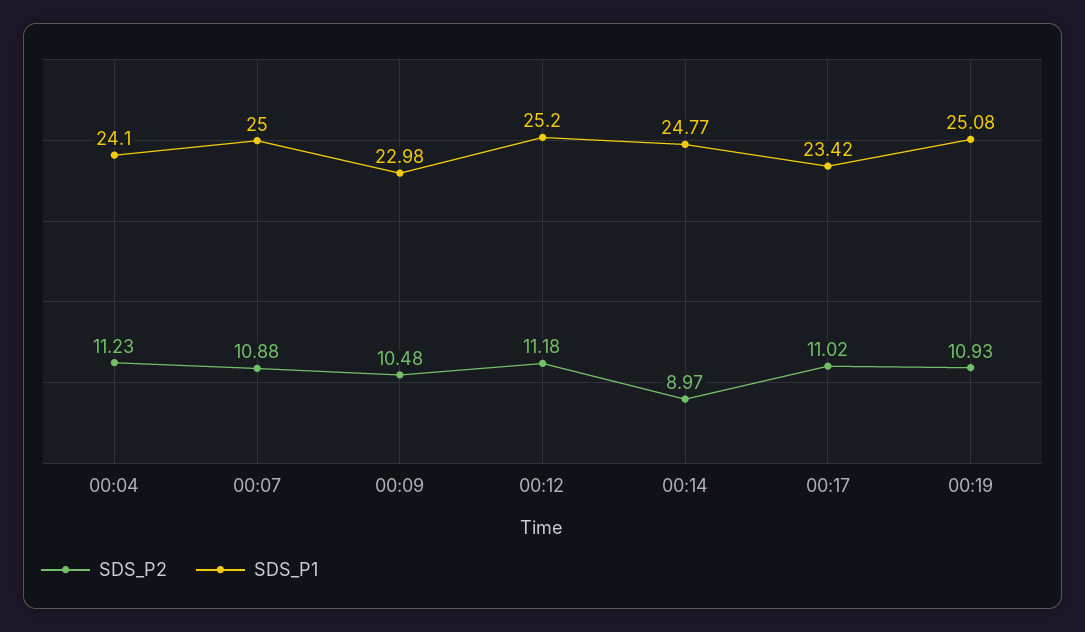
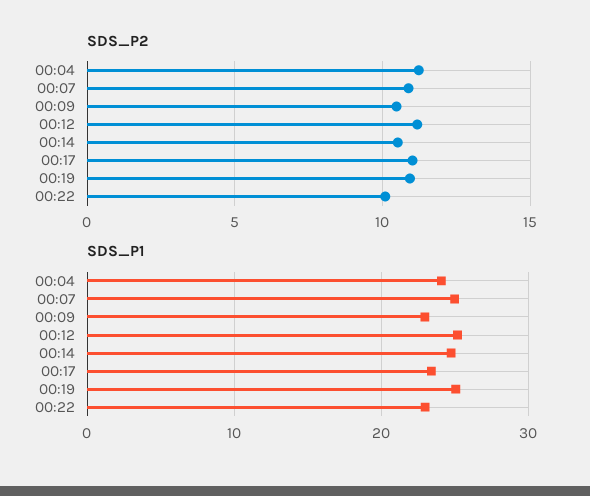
SDS_P2, 00:14: 8.97 -> 10.5
SDS_P2, 00:22: none -> 10
SDS_P1, 00:22: none -> 23

